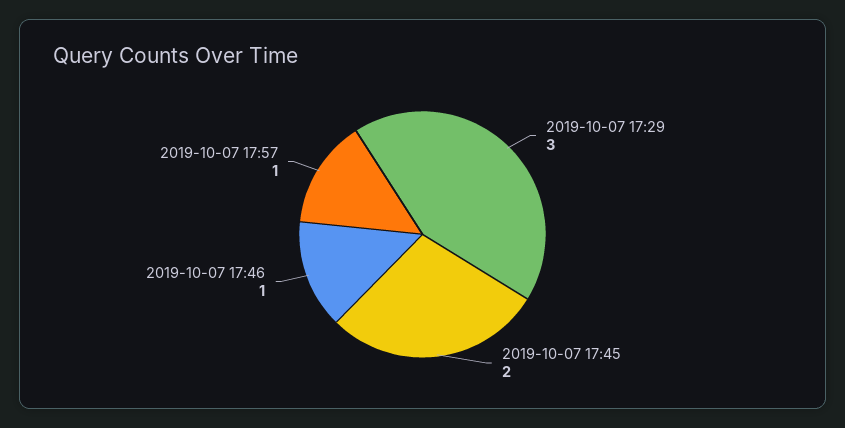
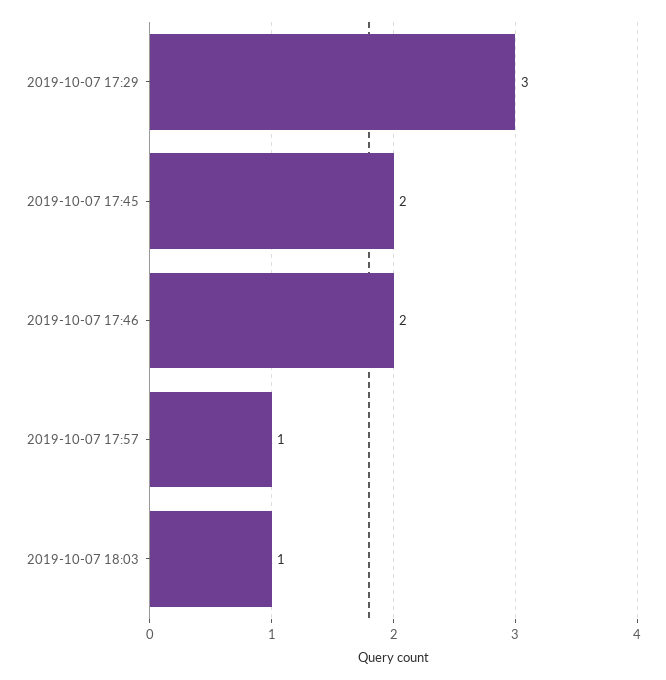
2019-10-07 17:46: 1 -> 2
2019-10-07 18:03: none -> 1

